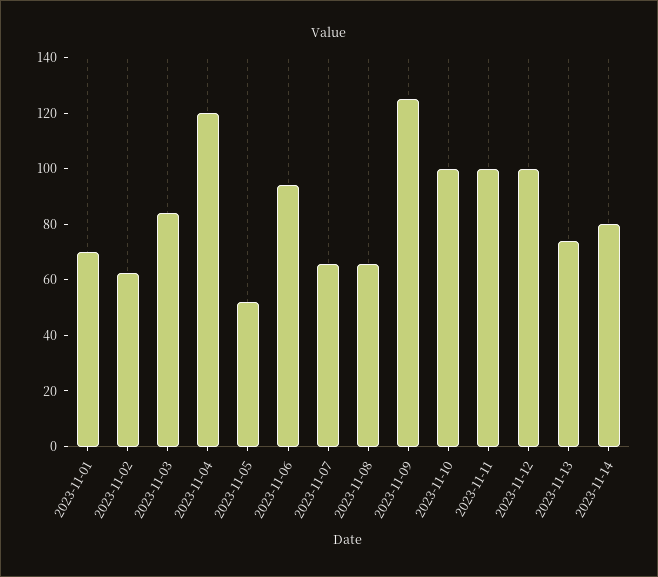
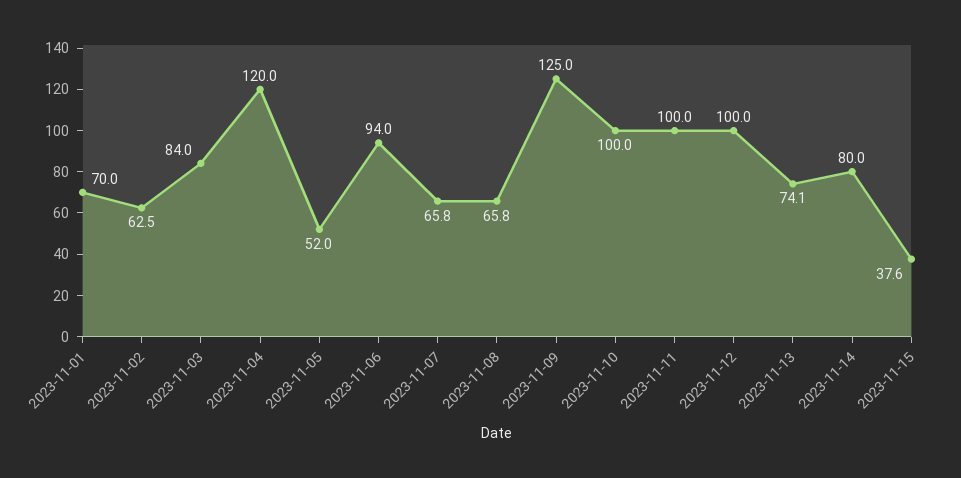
2023-11-15: none -> 37.6

